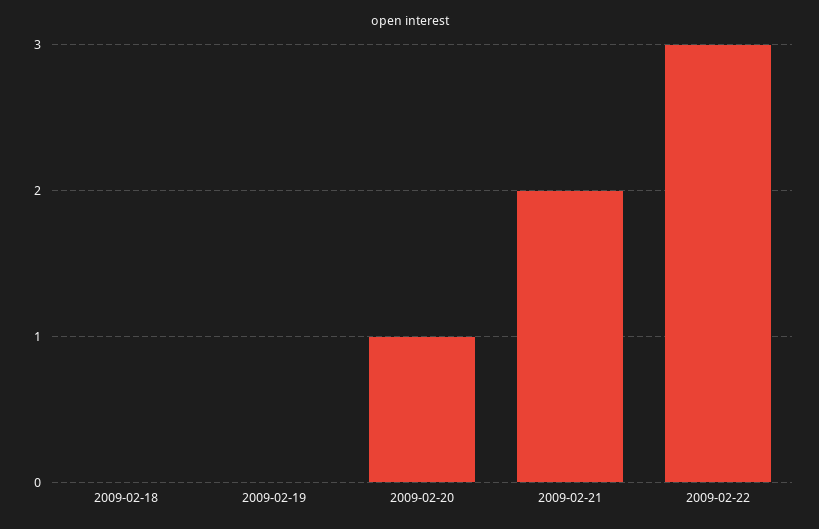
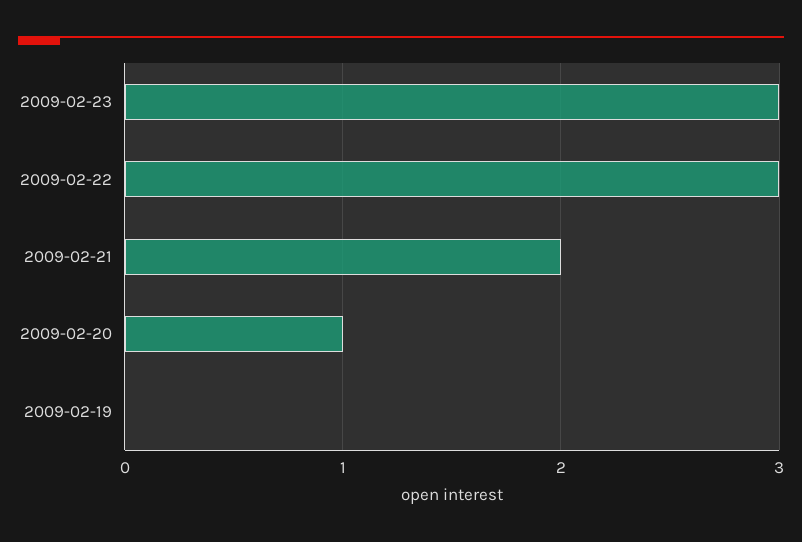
2009-02-18: 0 -> none
2009-02-23: none -> 3

